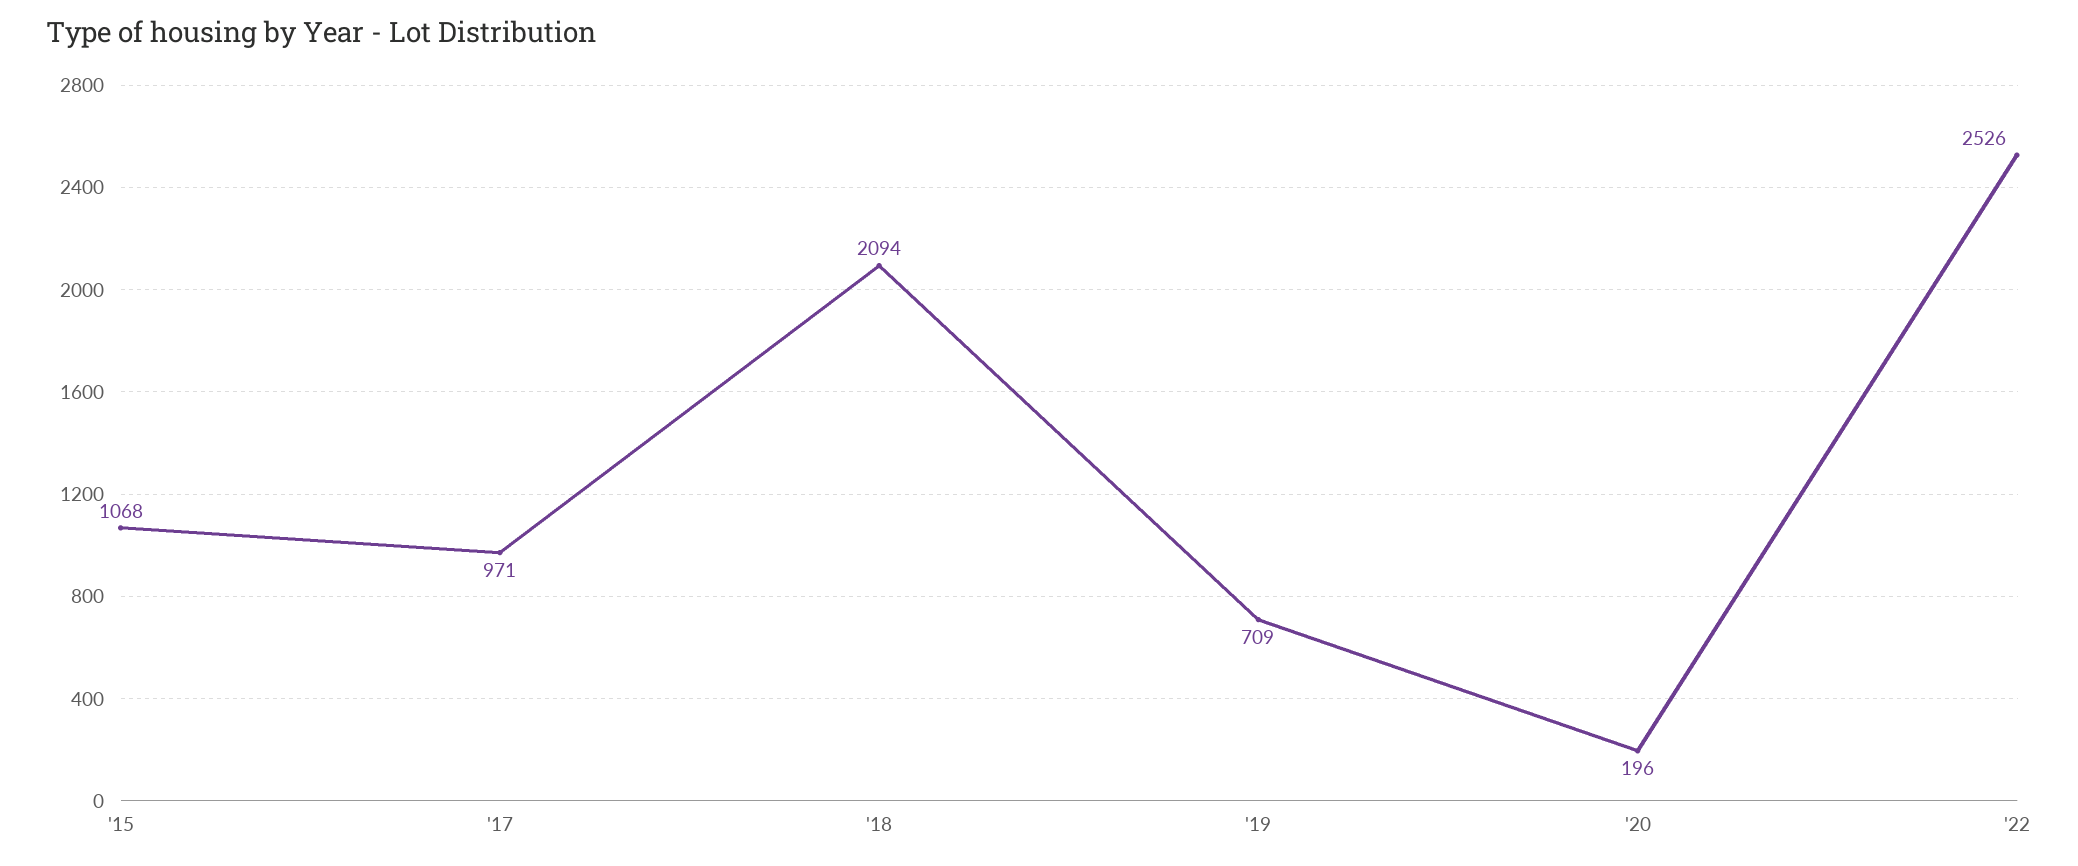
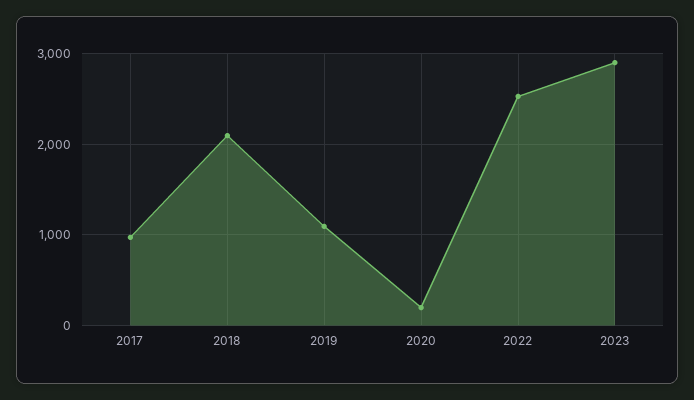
'15: 1068 -> none
'19: 709 -> 1100
2023: none -> 2900

